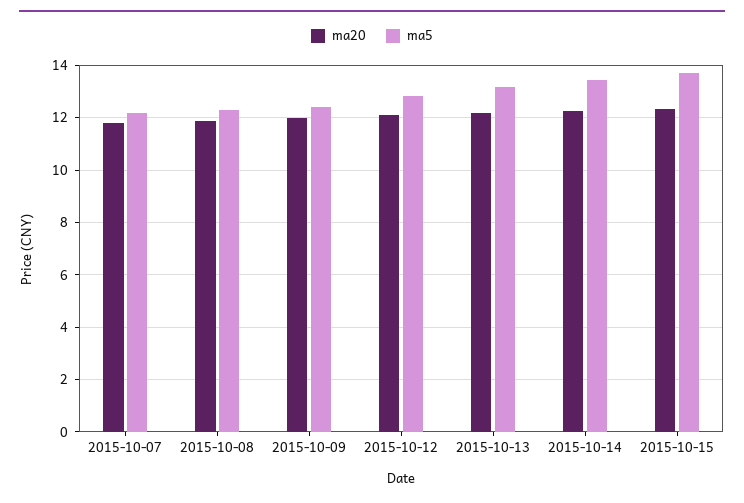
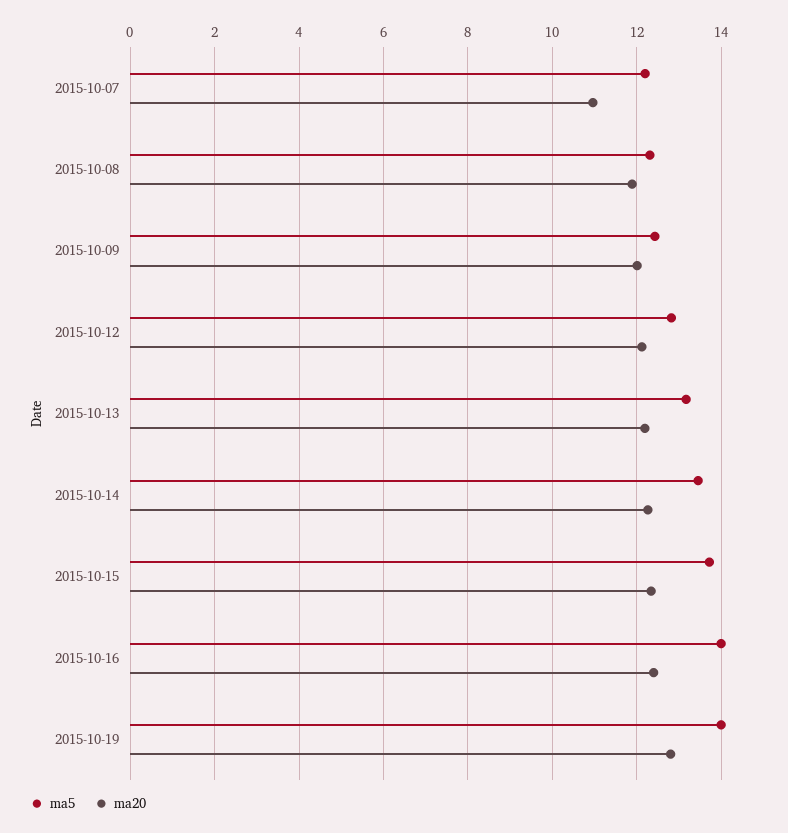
ma20, 2015-10-07: 11.75 -> 11
ma5, 2015-10-16: none -> 14
ma20, 2015-10-16: none -> 12.4
ma5, 2015-10-19: none -> 14
ma20, 2015-10-19: none -> 12.8

